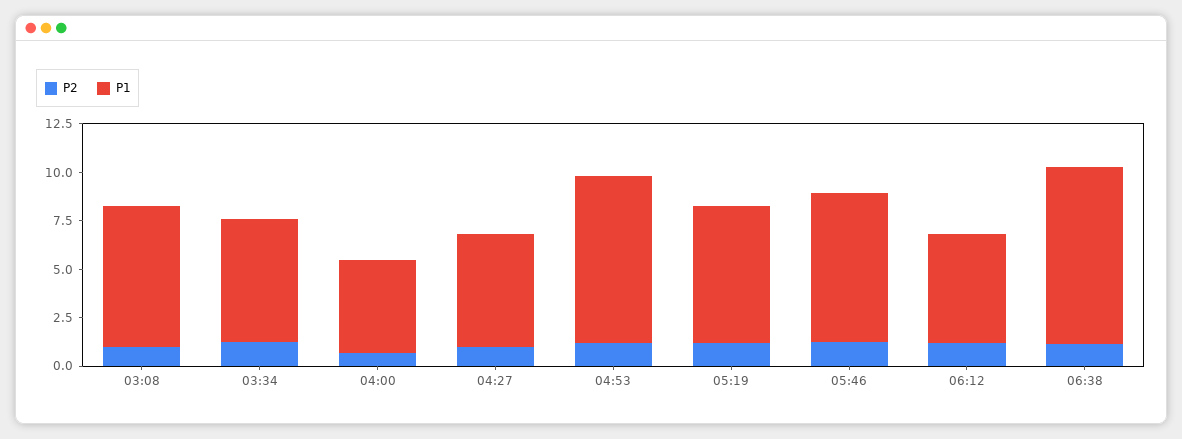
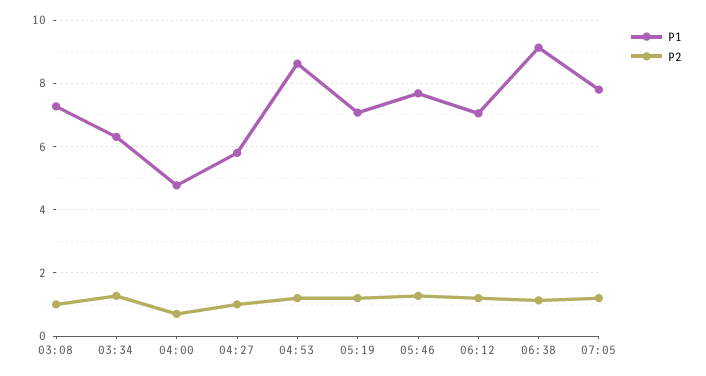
P1, 06:12: 5.5 -> 7
P1, 07:05: none -> 7.8
P2, 07:05: none -> 1.2

